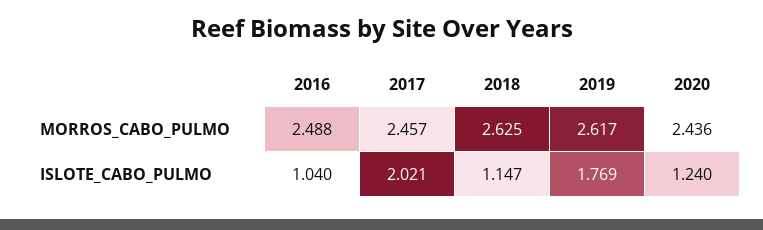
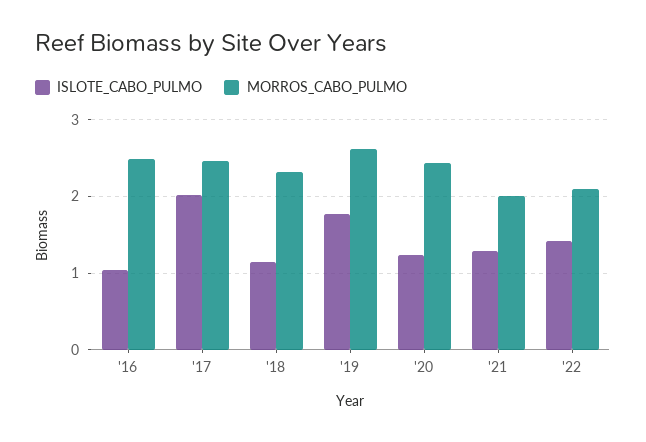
MORROS_CABO_PULMO, 2018: 2.625 -> 2.3
ISLOTE_CABO_PULMO, '21: none -> 1.3
MORROS_CABO_PULMO, '21: none -> 2
ISLOTE_CABO_PULMO, '22: none -> 1.4
MORROS_CABO_PULMO, '22: none -> 2.1

